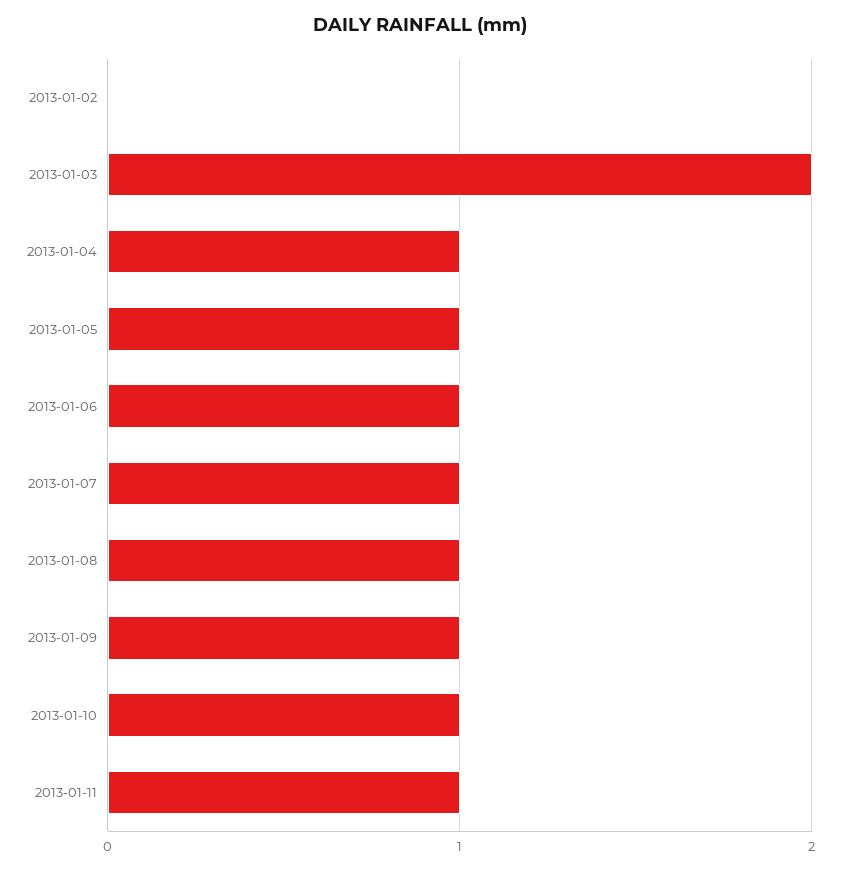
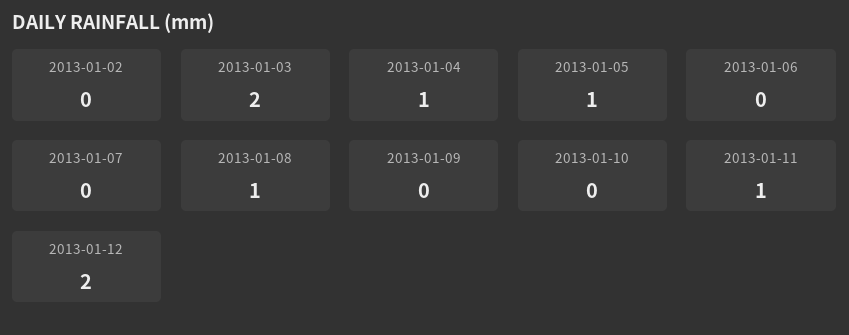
2013-01-06: 1 -> 0
2013-01-07: 1 -> 0
2013-01-09: 1 -> 0
2013-01-10: 1 -> 0
2013-01-12: none -> 2

